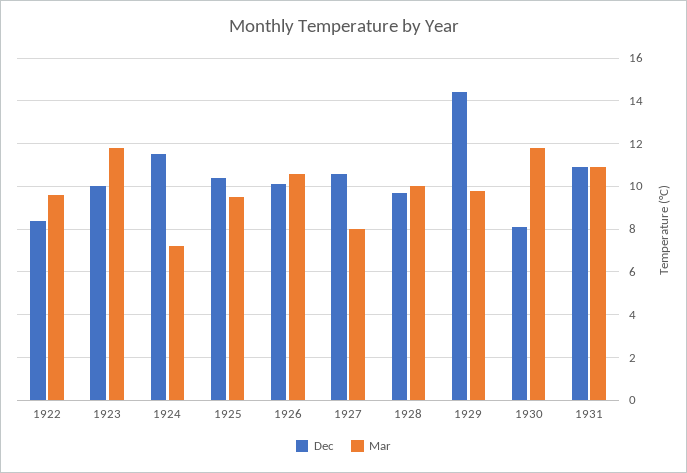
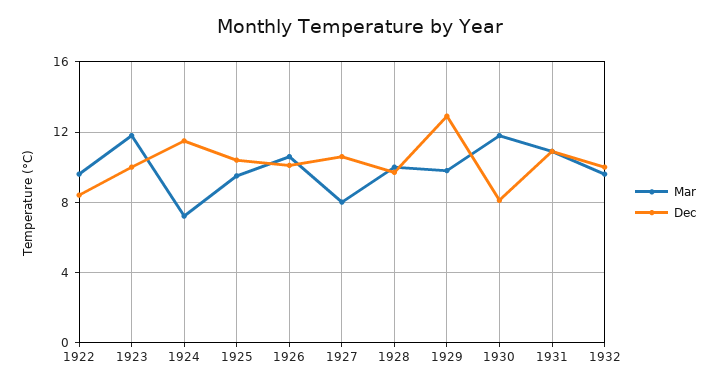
Dec, 1929: 14.5 -> 13
Mar, 1932: none -> 9.5
Dec, 1932: none -> 10

